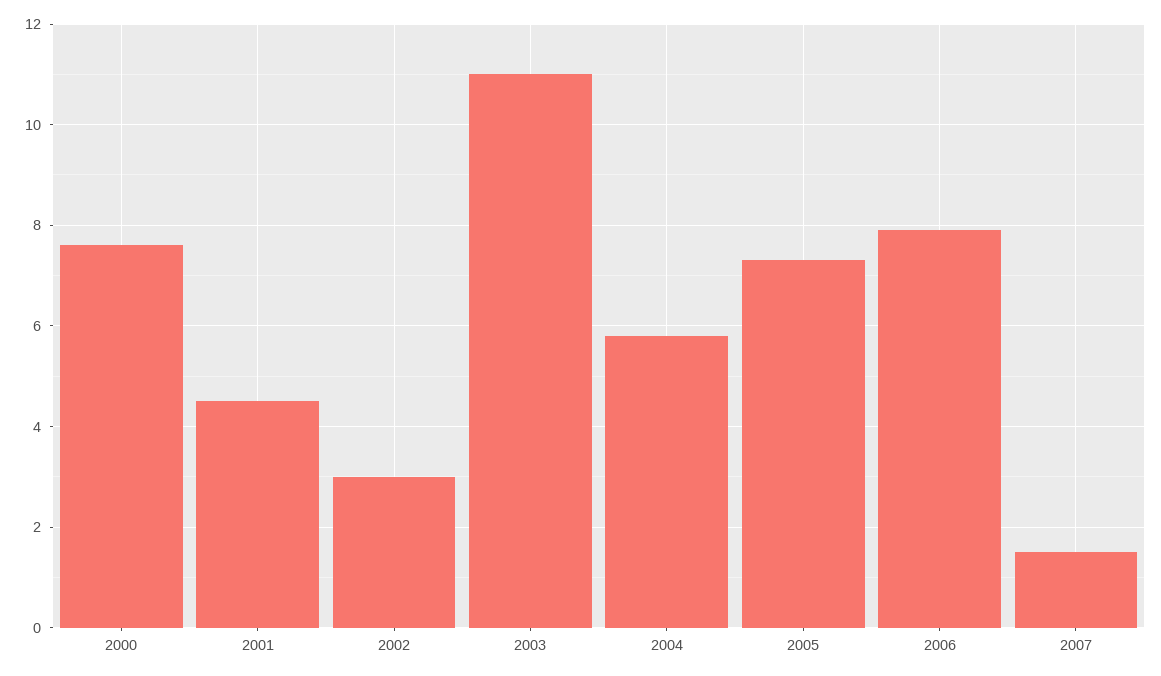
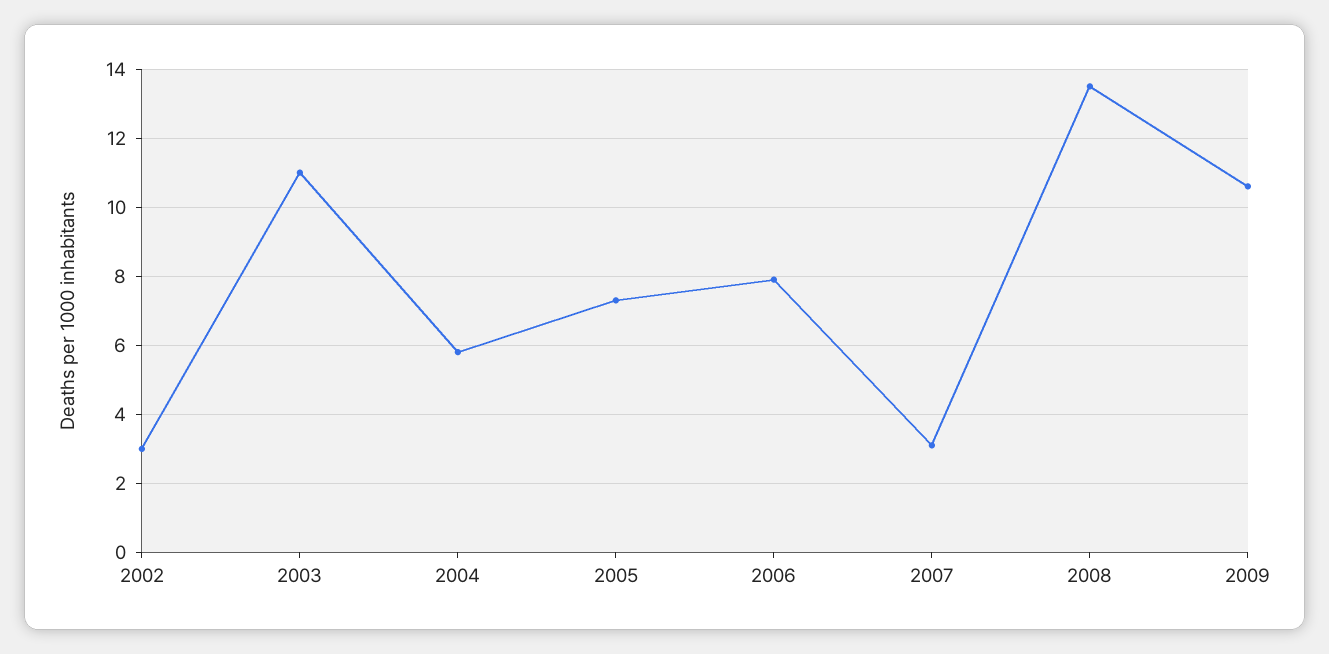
2000: 7.5 -> none
2001: 4.5 -> none
2007: 1.5 -> 3
2008: none -> 13.5
2009: none -> 10.5

